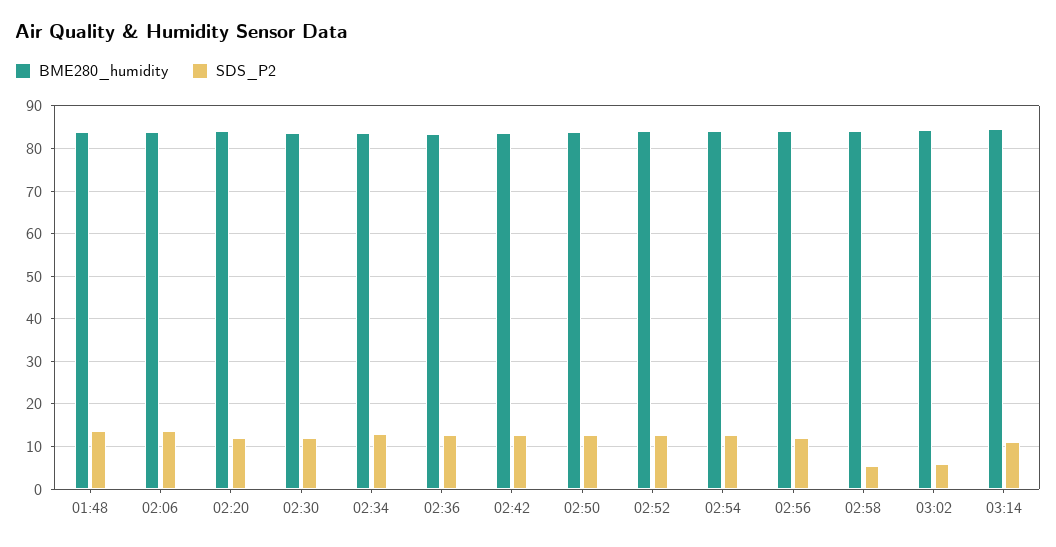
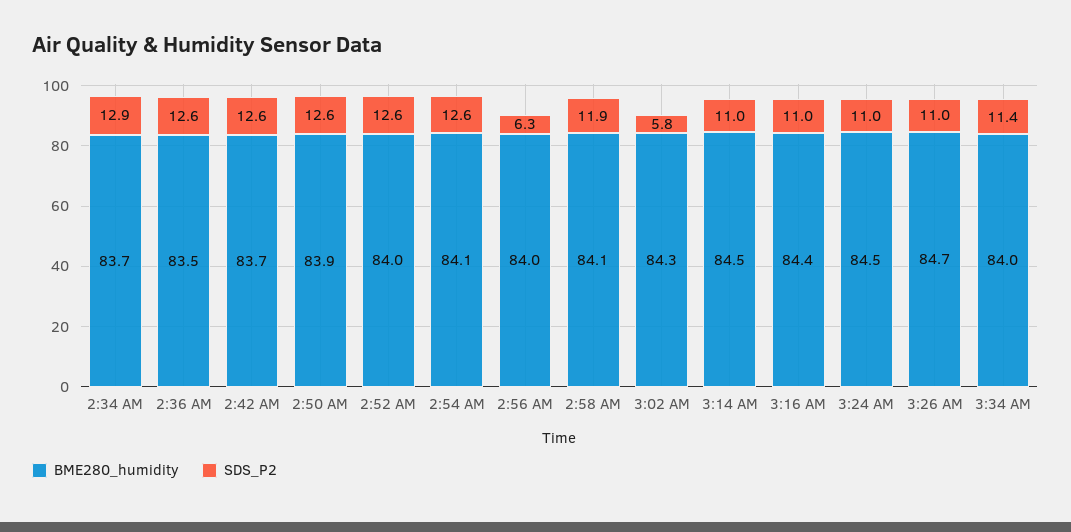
BME280_humidity, 01:48: 84 -> none
SDS_P2, 01:48: 14 -> none
BME280_humidity, 02:06: 84 -> none
SDS_P2, 02:06: 14 -> none
BME280_humidity, 02:20: 84 -> none
SDS_P2, 02:20: 12 -> none
BME280_humidity, 02:30: 84 -> none
SDS_P2, 02:30: 12 -> none
SDS_P2, 02:56: 12 -> 6.3
SDS_P2, 02:58: 6 -> 11.9
BME280_humidity, 3:16 AM: none -> 84.4
SDS_P2, 3:16 AM: none -> 11
BME280_humidity, 3:24 AM: none -> 84.5
SDS_P2, 3:24 AM: none -> 11
BME280_humidity, 3:26 AM: none -> 84.7
SDS_P2, 3:26 AM: none -> 11
BME280_humidity, 3:34 AM: none -> 84
SDS_P2, 3:34 AM: none -> 11.4

